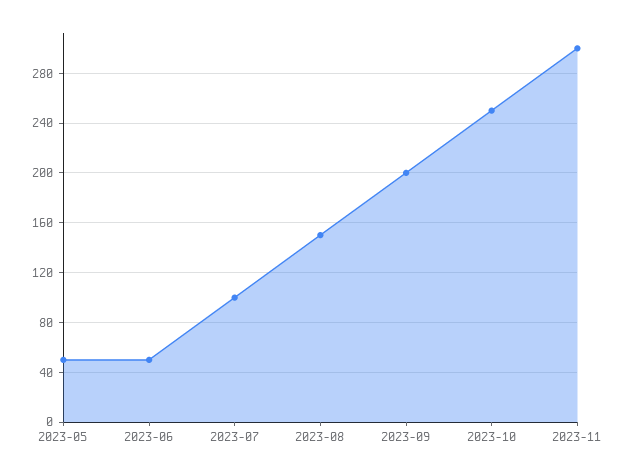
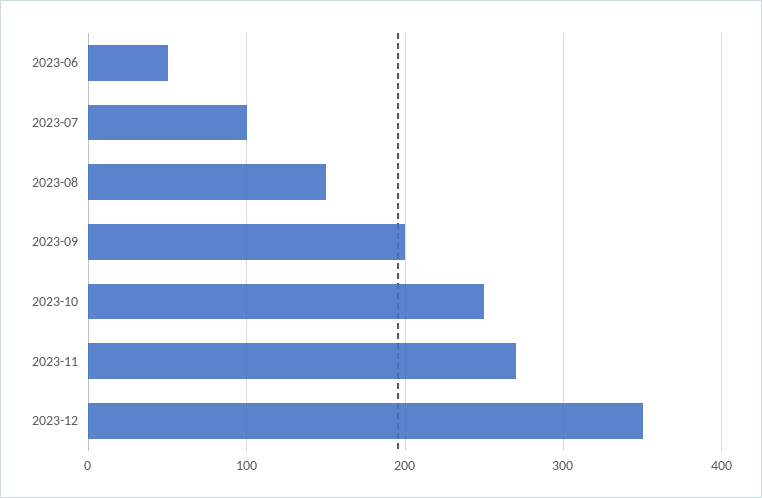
2023-05: 50 -> none
2023-11: 300 -> 270
2023-12: none -> 350

